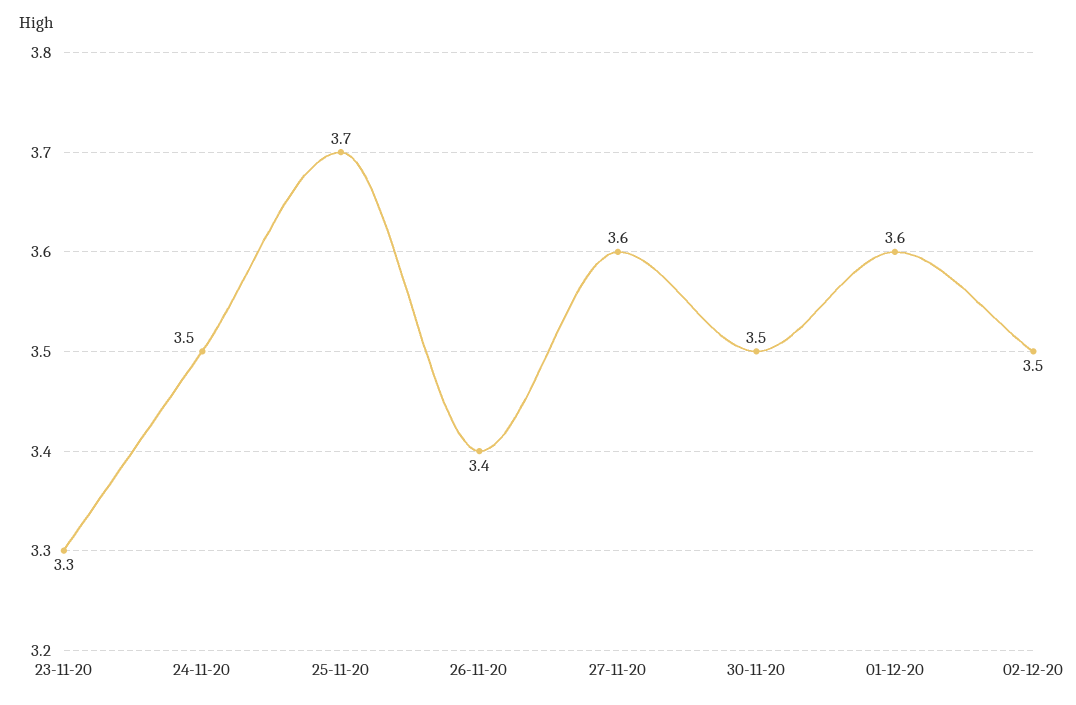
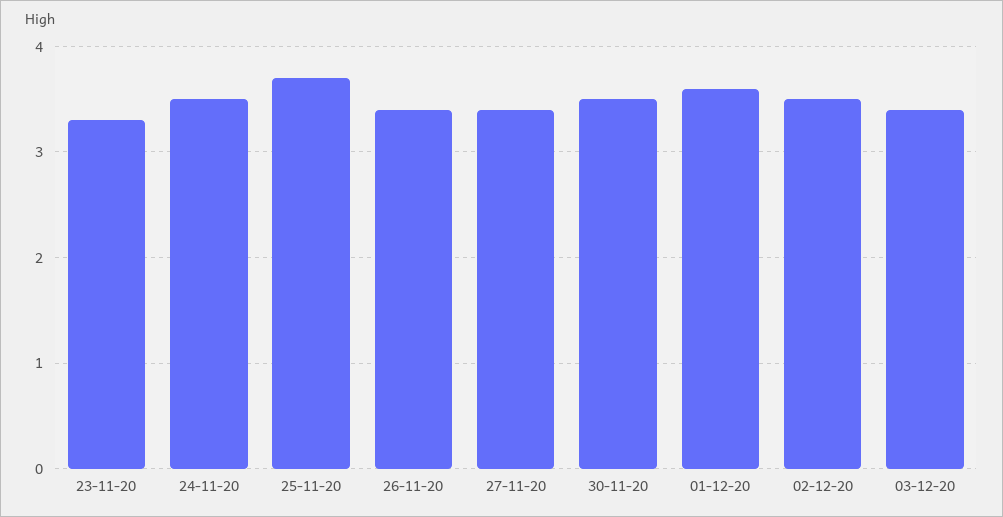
27-11-20: 3.6 -> 3.4
03-12-20: none -> 3.4

